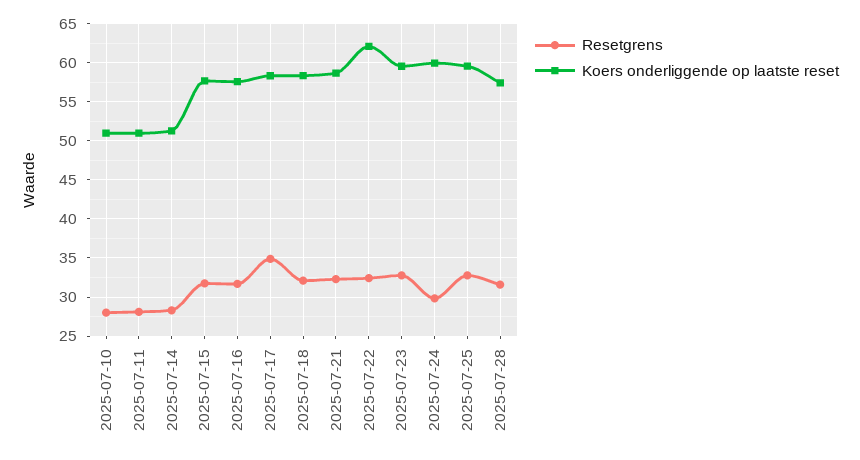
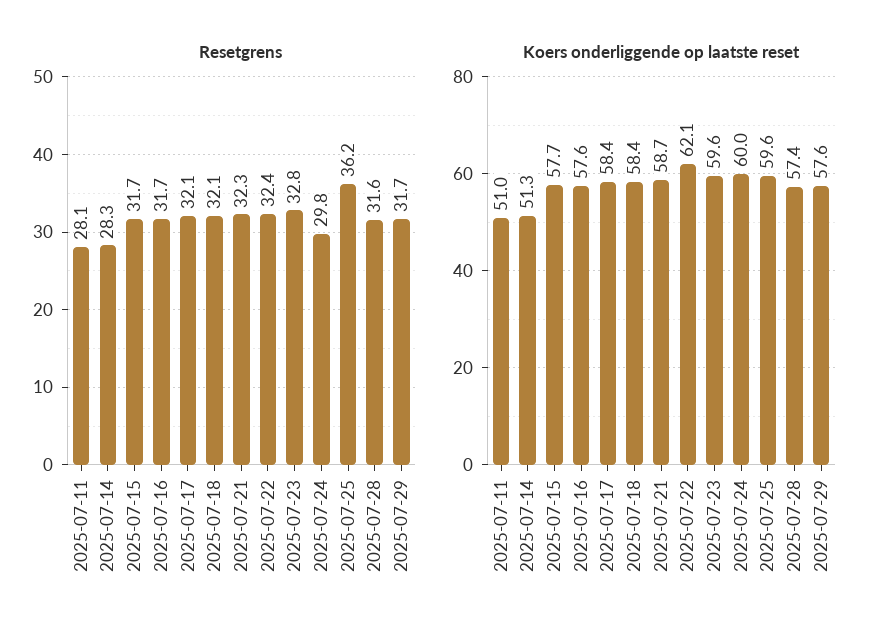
Resetgrens, 2025-07-10: 28 -> none
Koers onderliggende op laatste reset, 2025-07-10: 51 -> none
Resetgrens, 2025-07-17: 35 -> 32.1
Resetgrens, 2025-07-25: 33 -> 36.2
Resetgrens, 2025-07-29: none -> 31.7
Koers onderliggende op laatste reset, 2025-07-29: none -> 57.6

